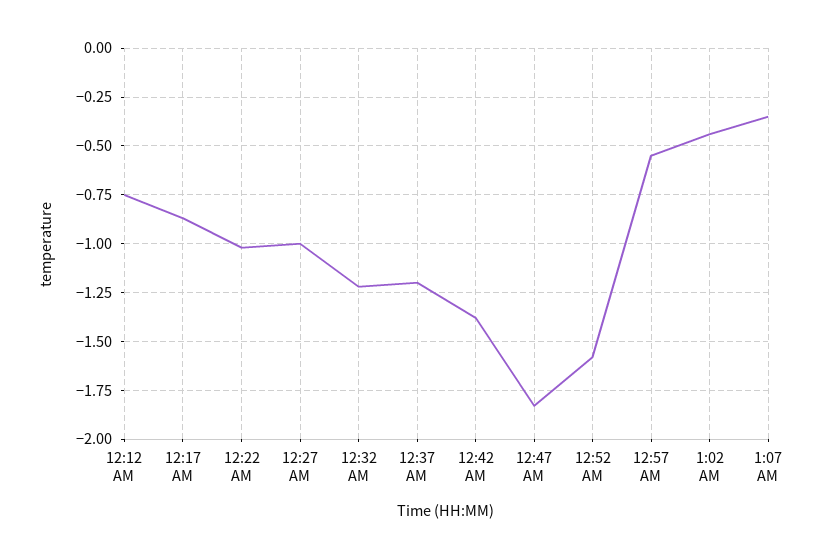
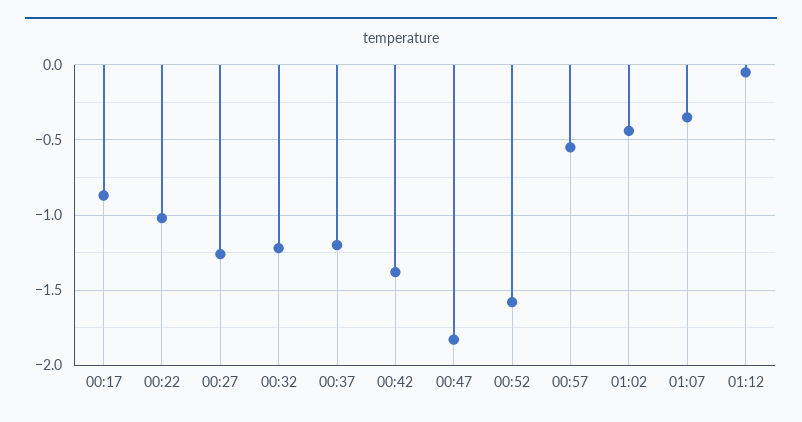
12:12 AM: -0.75 -> none
12:27 AM: -1 -> -1.25
01:12: none -> -0.05

